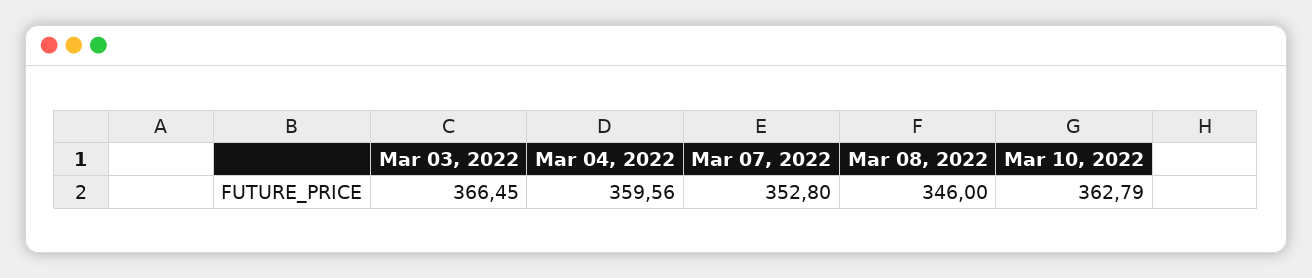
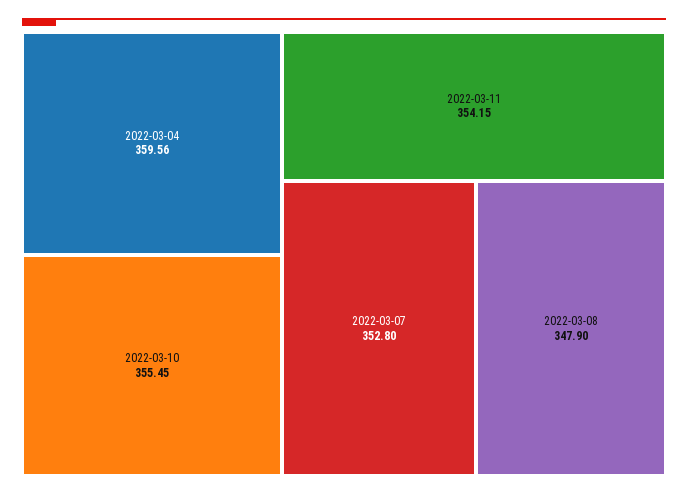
Mar 03, 2022: 366.45 -> none
Mar 08, 2022: 346 -> 347.9
Mar 10, 2022: 362.79 -> 355.45
2022-03-11: none -> 354.15

